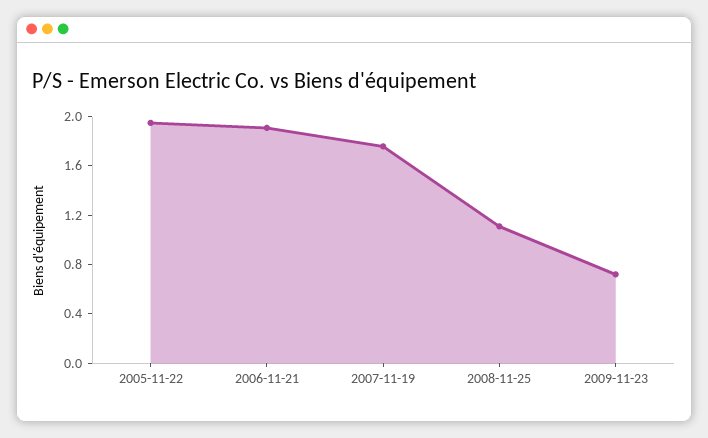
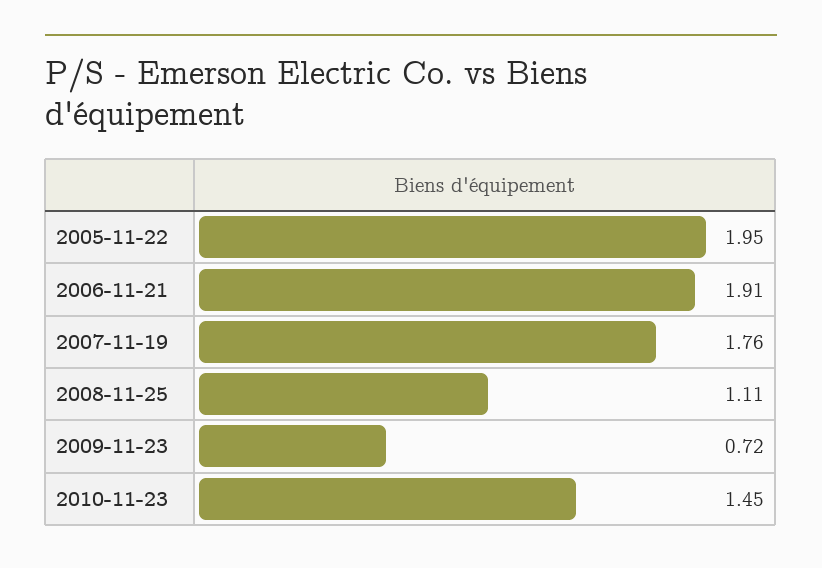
2010-11-23: none -> 1.45

